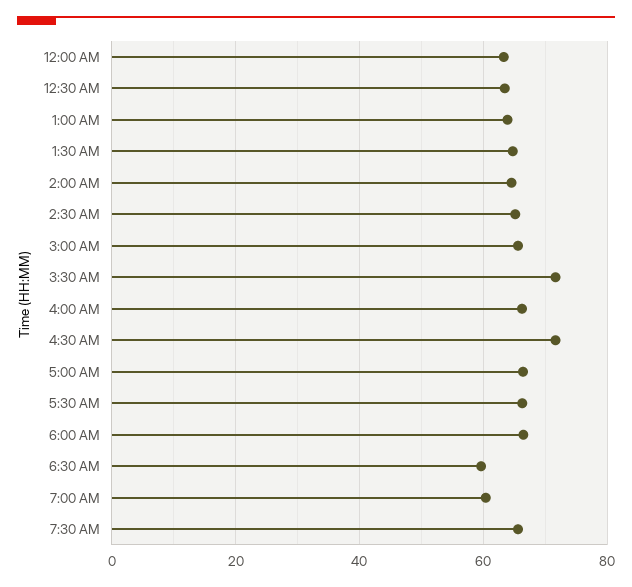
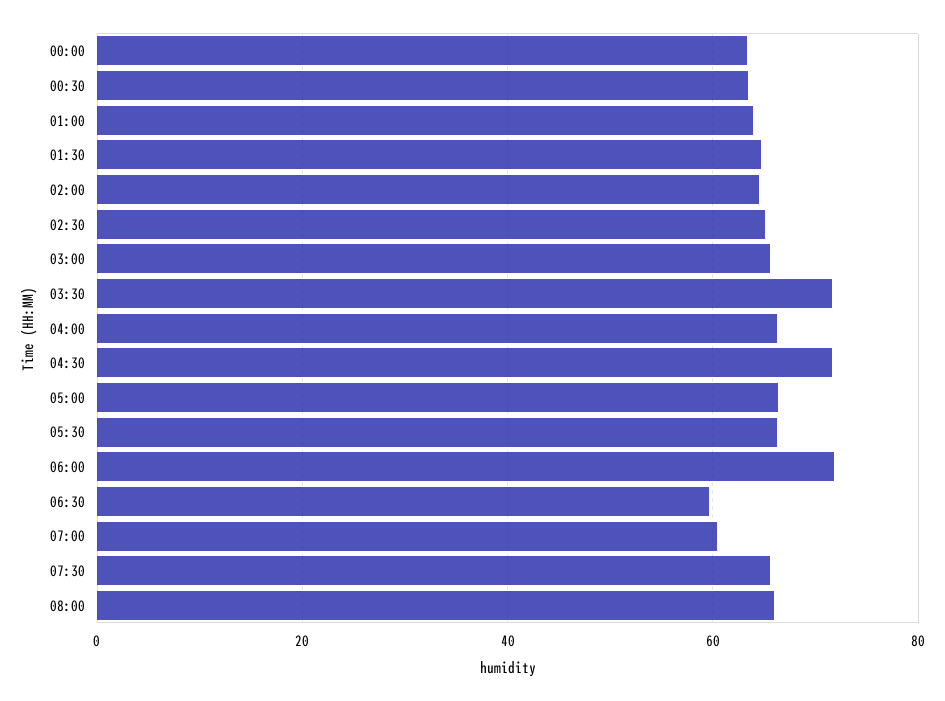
6:00 AM: 66 -> 72
08:00: none -> 66

